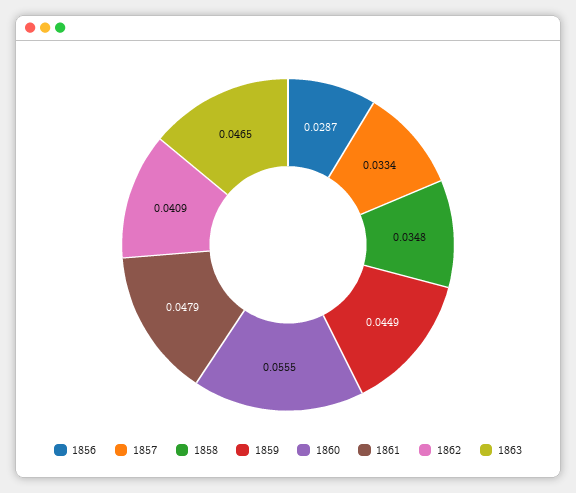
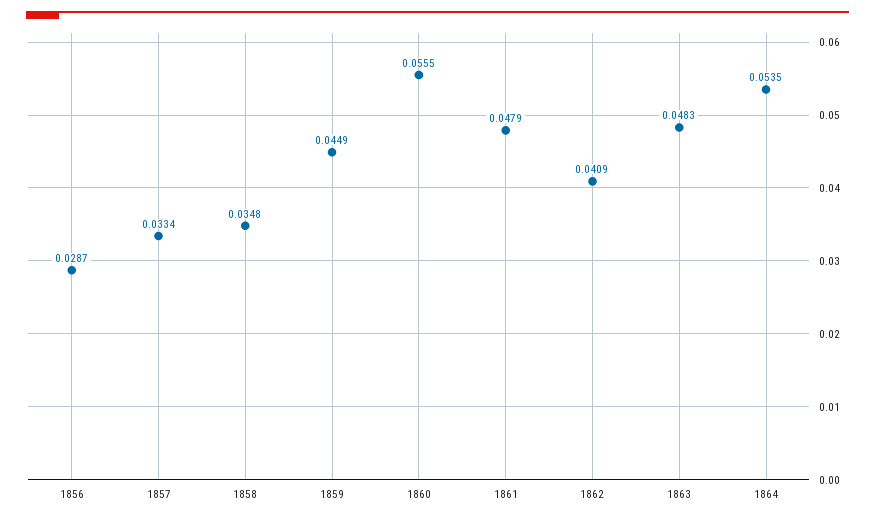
1863: 0.0465 -> 0.0483
1864: none -> 0.0535

